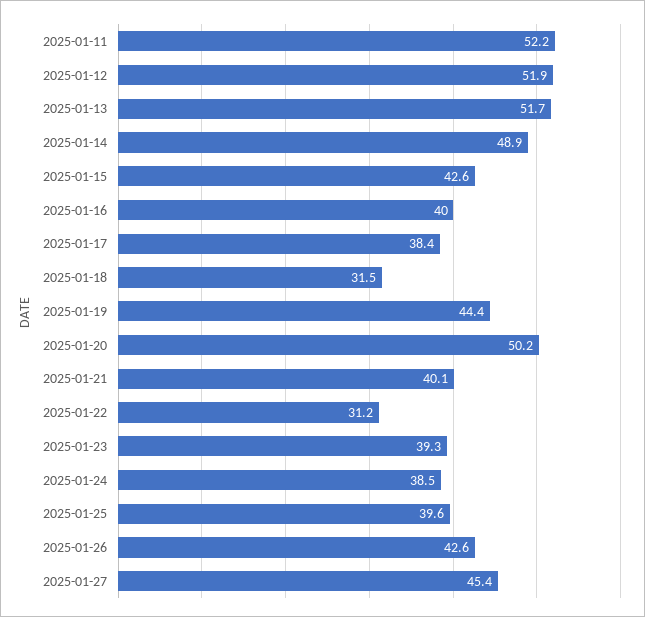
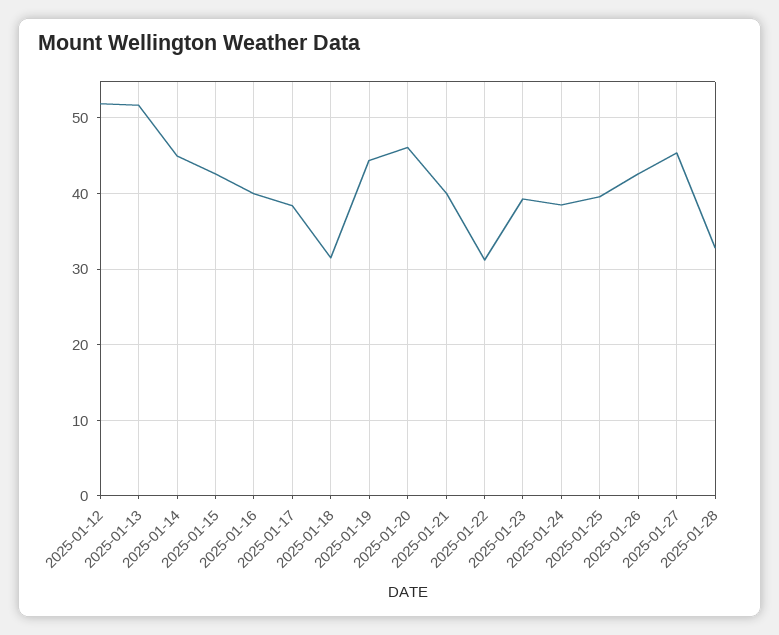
2025-01-11: 52.2 -> none
2025-01-14: 48.9 -> 45
2025-01-20: 50.2 -> 46
2025-01-28: none -> 33

